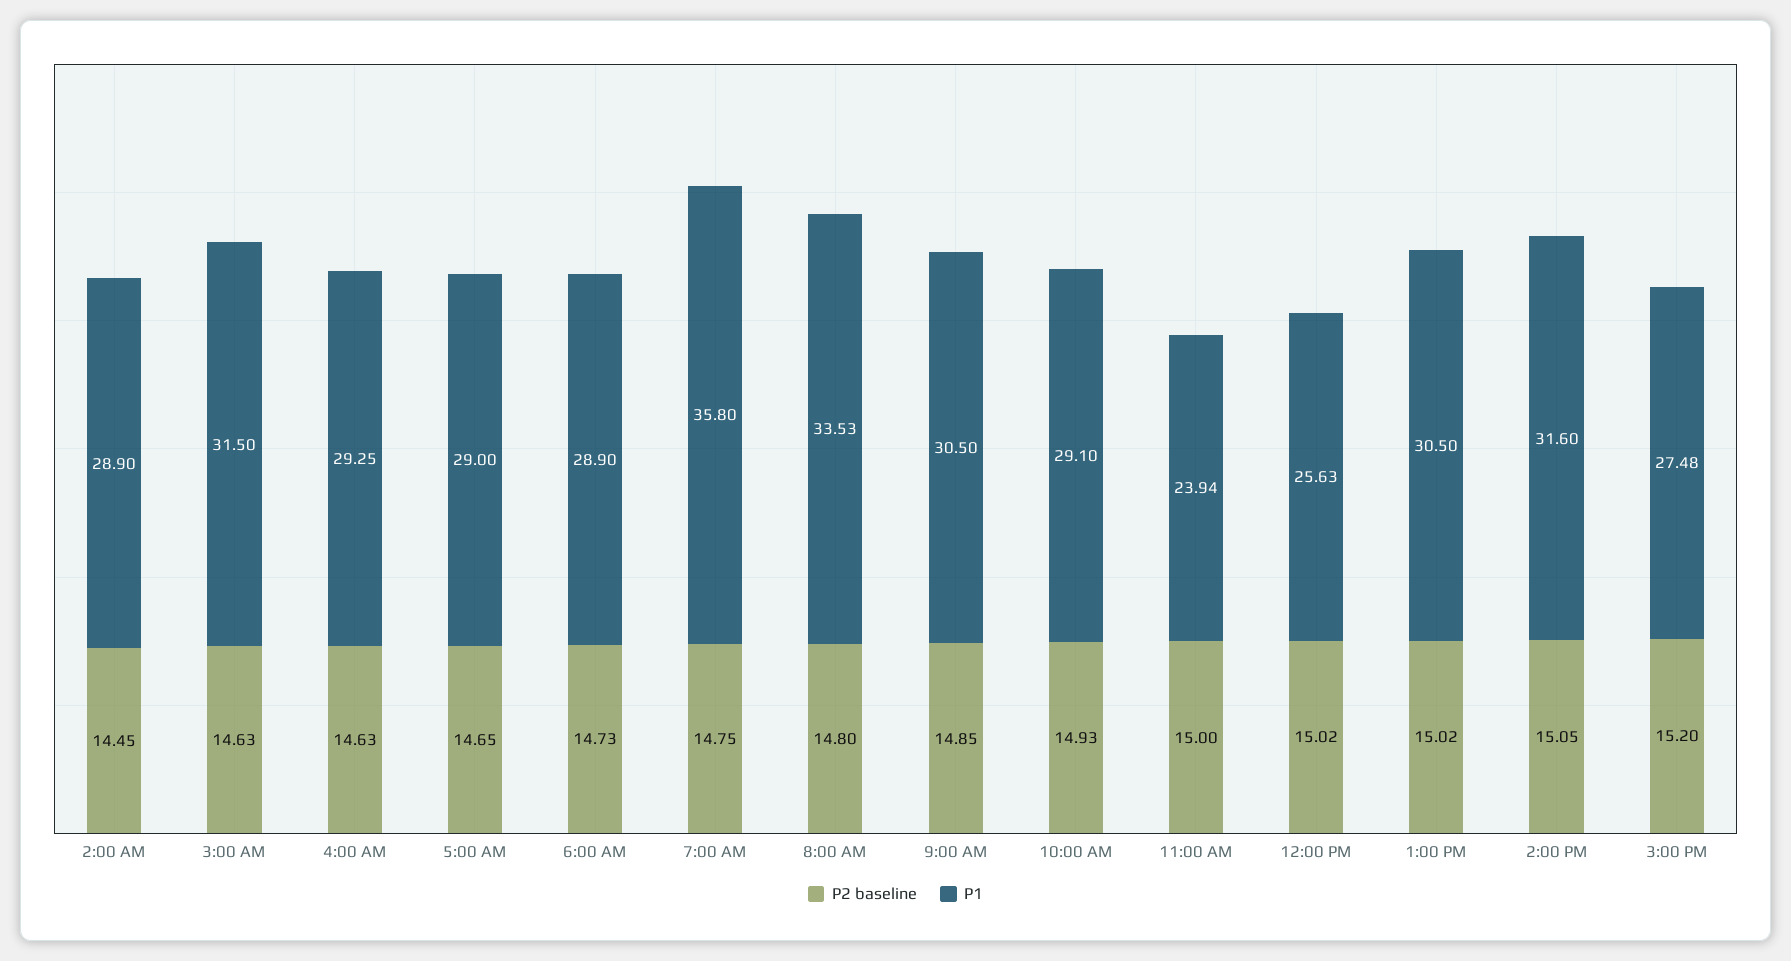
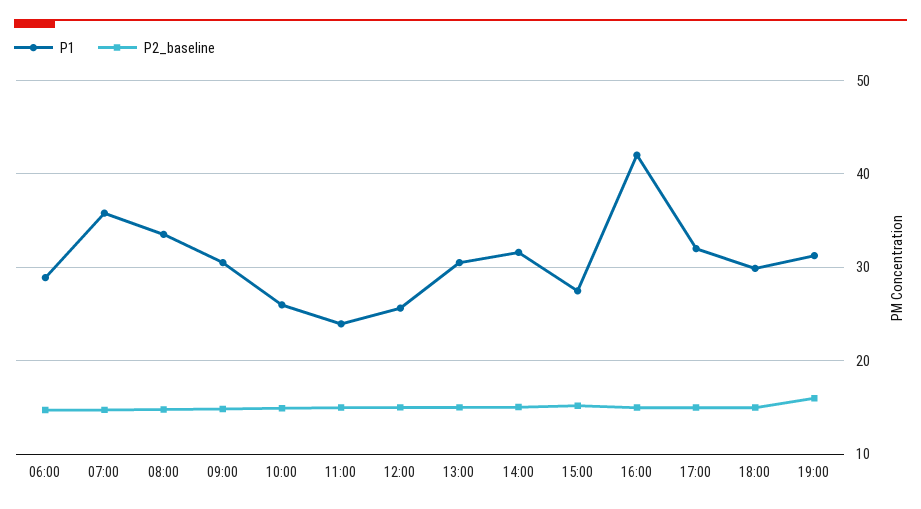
P2 baseline, 2:00 AM: 14.45 -> none
P1, 2:00 AM: 28.9 -> none
P2 baseline, 3:00 AM: 14.63 -> none
P1, 3:00 AM: 31.5 -> none
P2 baseline, 4:00 AM: 14.63 -> none
P1, 4:00 AM: 29.25 -> none
P2 baseline, 5:00 AM: 14.65 -> none
P1, 5:00 AM: 29 -> none
P1, 10:00 AM: 29.1 -> 26
P1, 16:00: none -> 42
P2 baseline, 16:00: none -> 15
P1, 17:00: none -> 32
P2 baseline, 17:00: none -> 15
P1, 18:00: none -> 30
P2 baseline, 18:00: none -> 15
P1, 19:00: none -> 31
P2 baseline, 19:00: none -> 16

